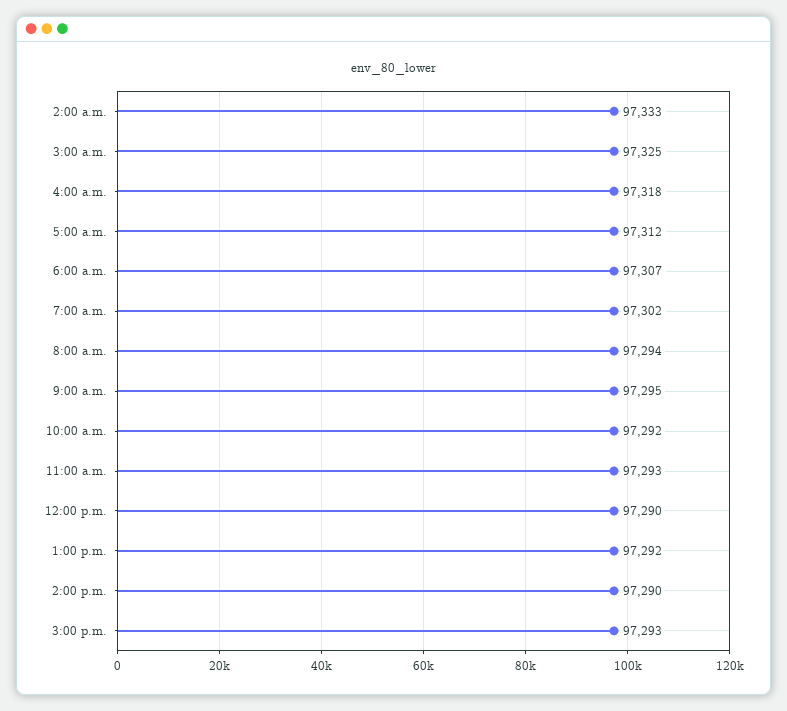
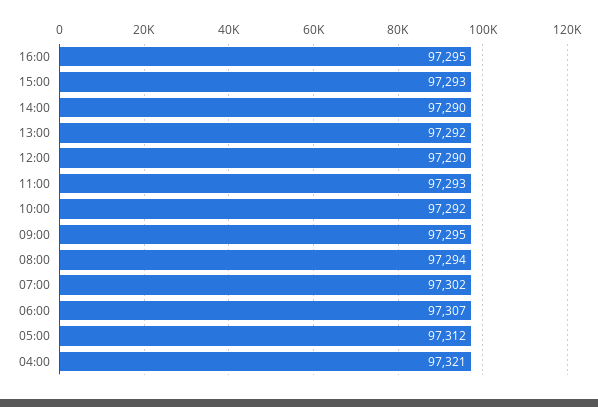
2:00 a.m.: 97333 -> none
3:00 a.m.: 97325 -> none
4:00 a.m.: 97318 -> 97321
16:00: none -> 97295

